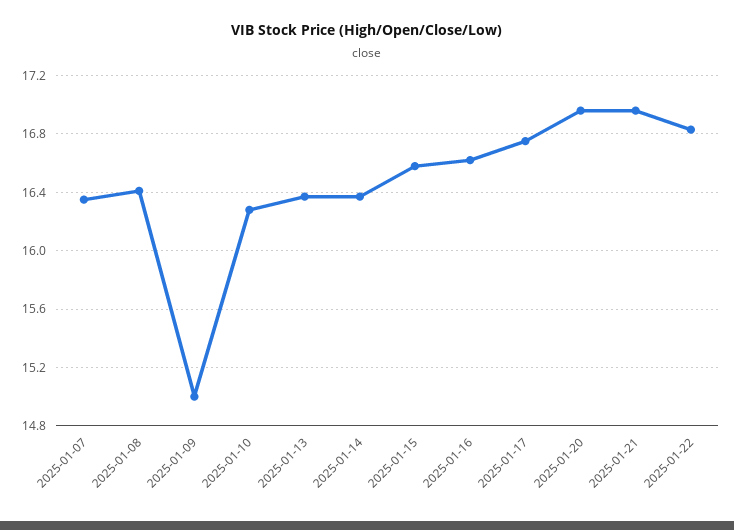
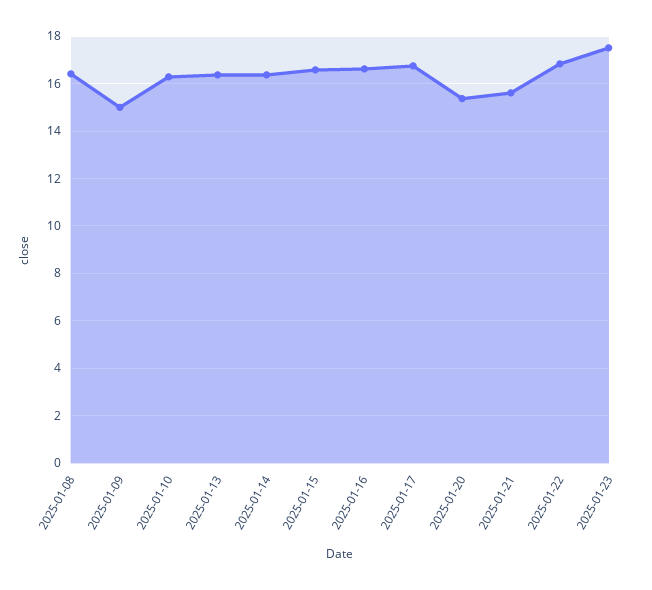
2025-01-07: 16.35 -> none
2025-01-20: 16.95 -> 15.5
2025-01-21: 16.95 -> 15.5
2025-01-23: none -> 17.5

